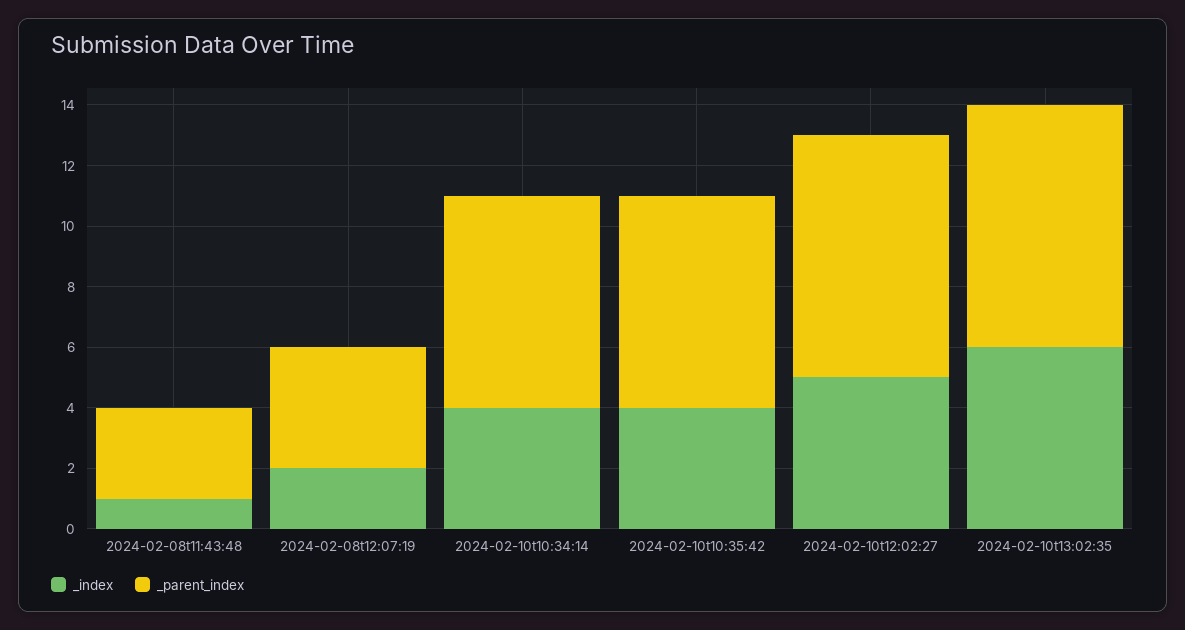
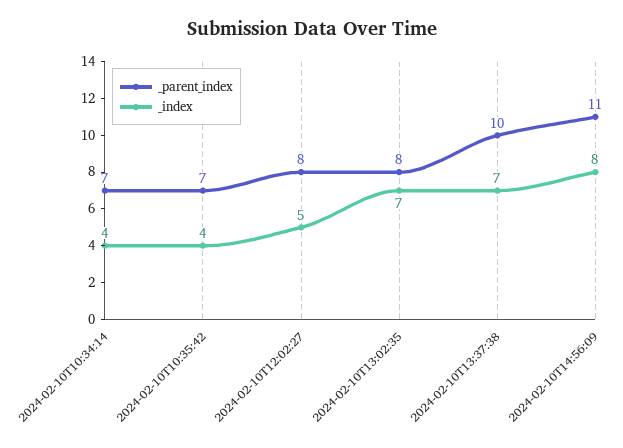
_index, 2024-02-08t11:43:48: 1 -> none
_parent_index, 2024-02-08t11:43:48: 3 -> none
_index, 2024-02-08t12:07:19: 2 -> none
_parent_index, 2024-02-08t12:07:19: 4 -> none
_index, 2024-02-10t13:02:35: 6 -> 7
_parent_index, 2024-02-10T13:37:38: none -> 10
_index, 2024-02-10T13:37:38: none -> 7
_parent_index, 2024-02-10T14:56:09: none -> 11
_index, 2024-02-10T14:56:09: none -> 8

